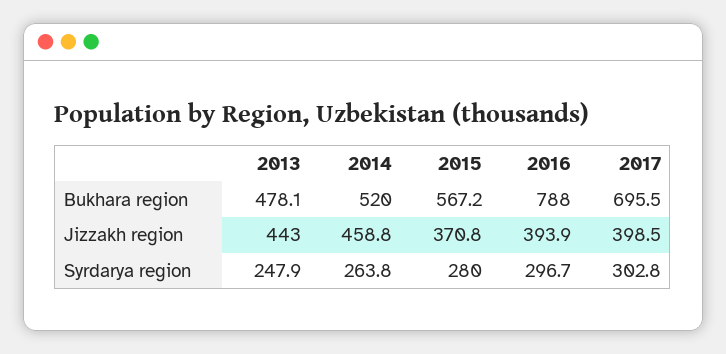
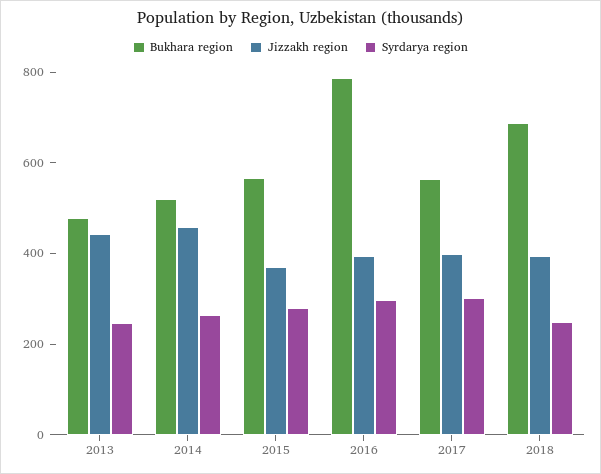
Bukhara region, 2017: 695.5 -> 550
Bukhara region, 2018: none -> 700
Jizzakh region, 2018: none -> 400
Syrdarya region, 2018: none -> 250

